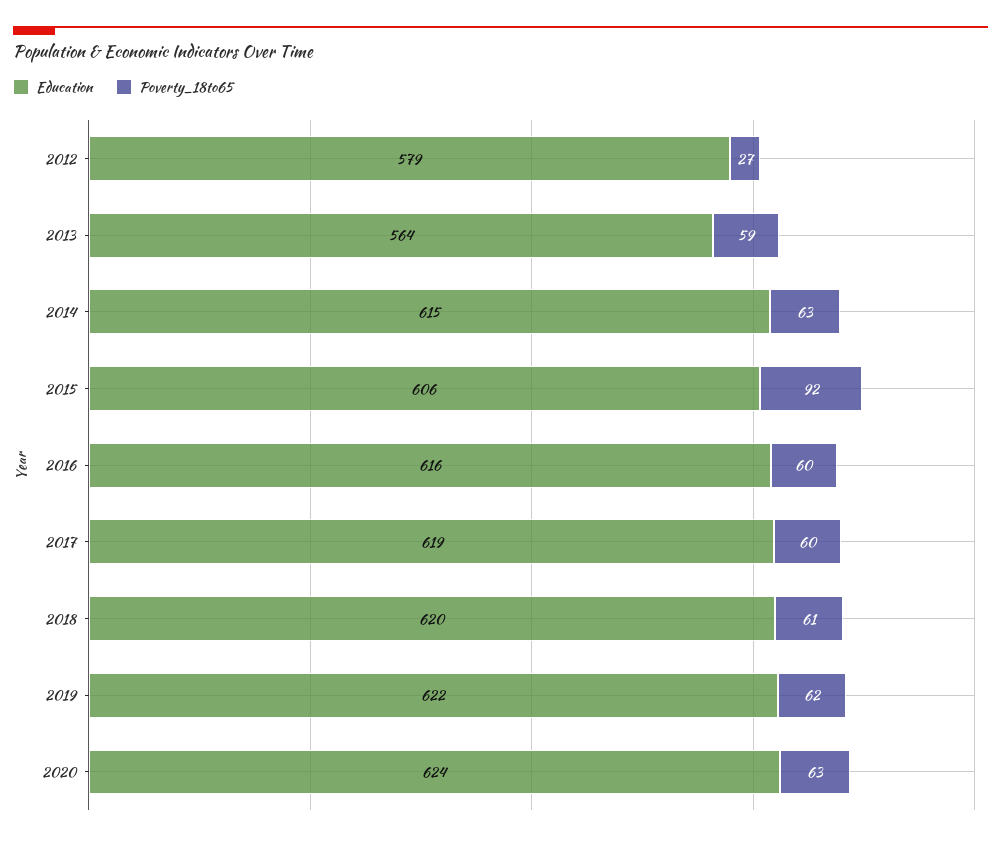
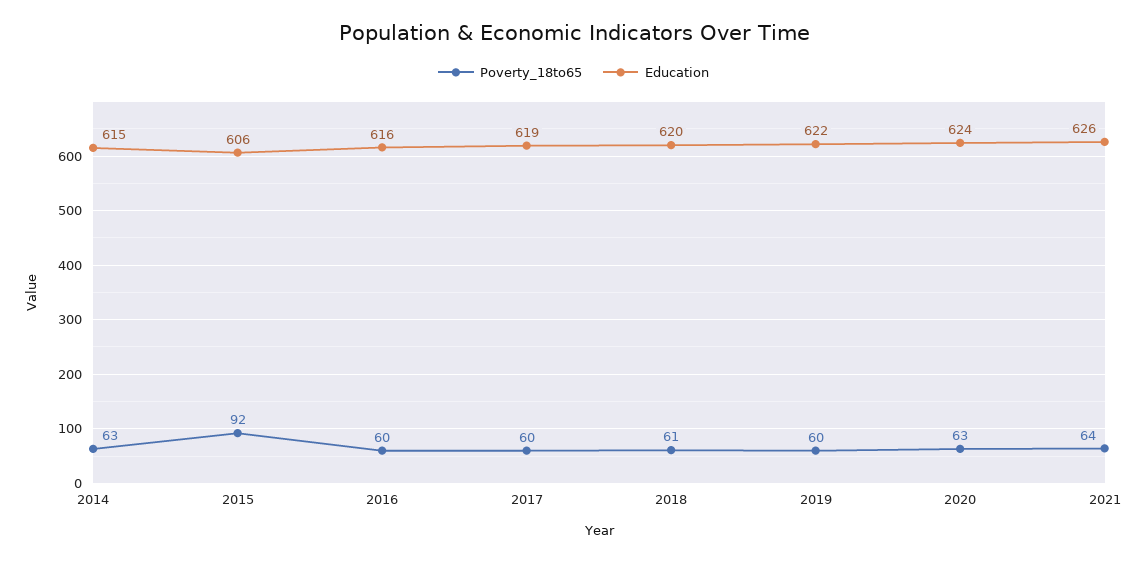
Education, 2012: 579 -> none
Poverty_18to65, 2012: 27 -> none
Education, 2013: 564 -> none
Poverty_18to65, 2013: 59 -> none
Poverty_18to65, 2019: 62 -> 60
Poverty_18to65, 2021: none -> 64
Education, 2021: none -> 626

